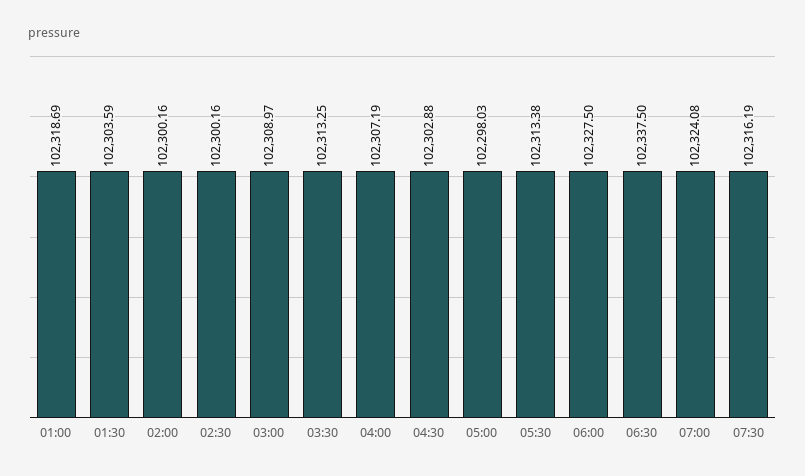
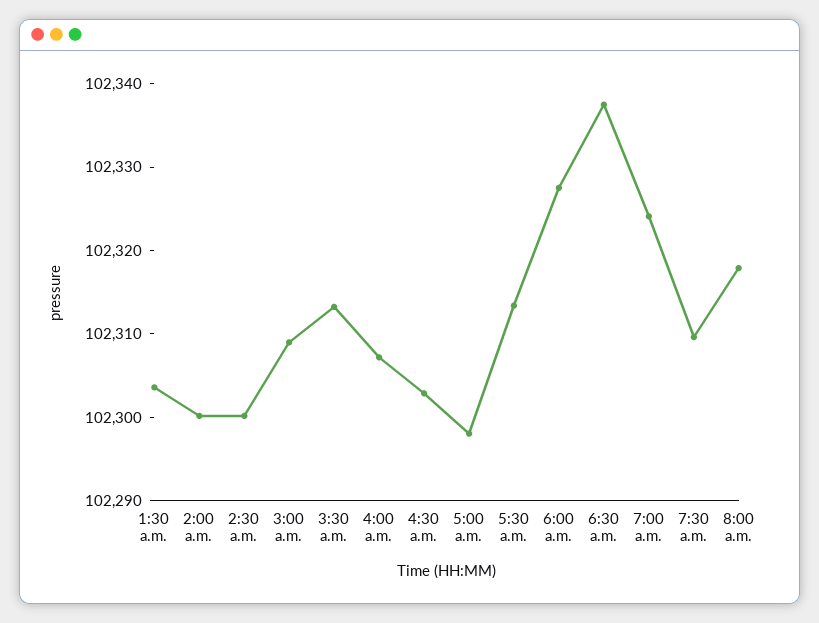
01:00: 102318.69 -> none
07:30: 102316.19 -> 102310
8:00 a.m.: none -> 102318

